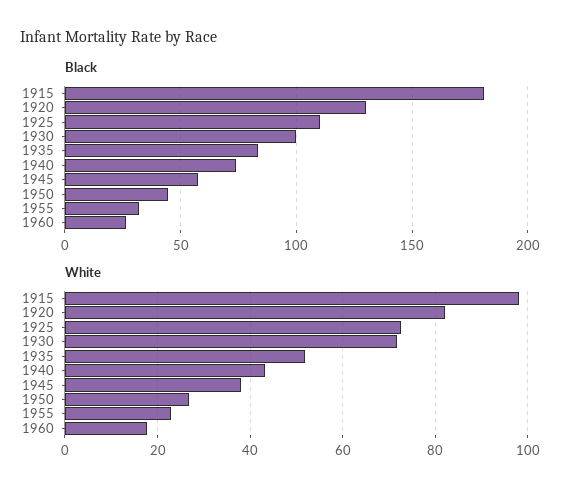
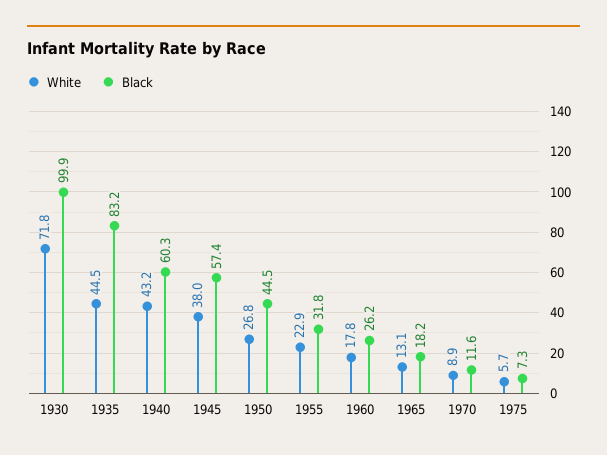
Black, 1915: 180 -> none
Black, 1920: 130 -> none
Black, 1925: 110 -> none
Black, 1940: 75 -> 60.3
White, 1915: 98 -> none
White, 1920: 82 -> none
White, 1925: 72 -> none
White, 1935: 52 -> 44.5
White, 1965: none -> 13.1
Black, 1965: none -> 18.2
White, 1970: none -> 8.9
Black, 1970: none -> 11.6
White, 1975: none -> 5.7
Black, 1975: none -> 7.3

